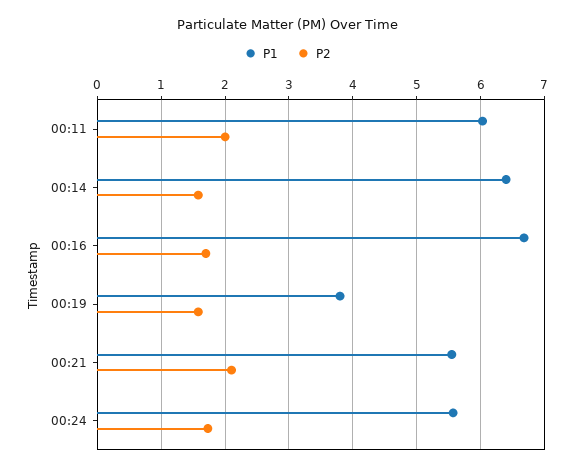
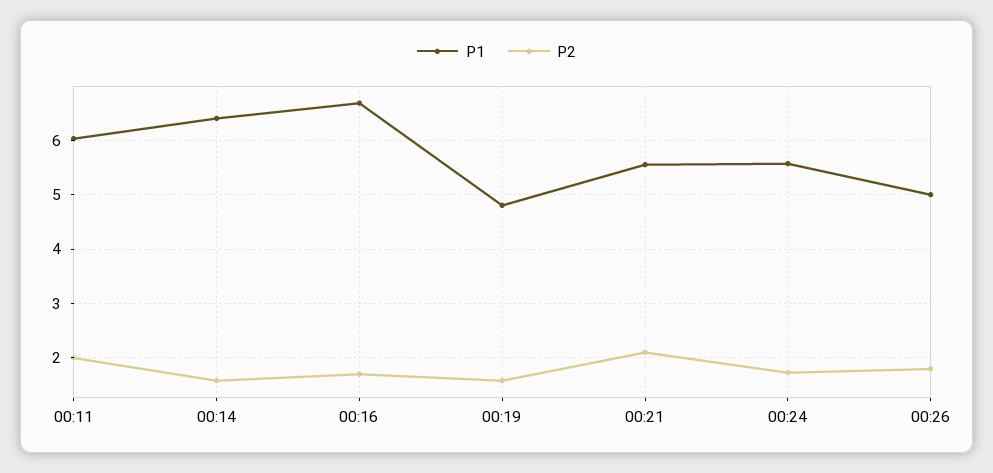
P1, 00:19: 3.8 -> 4.8
P1, 00:26: none -> 5
P2, 00:26: none -> 1.8

